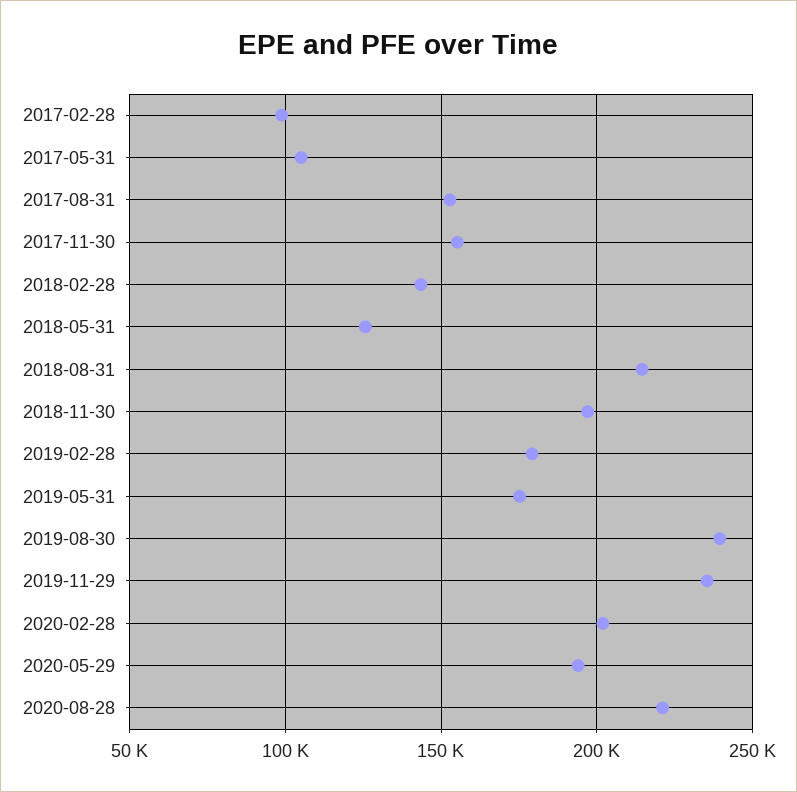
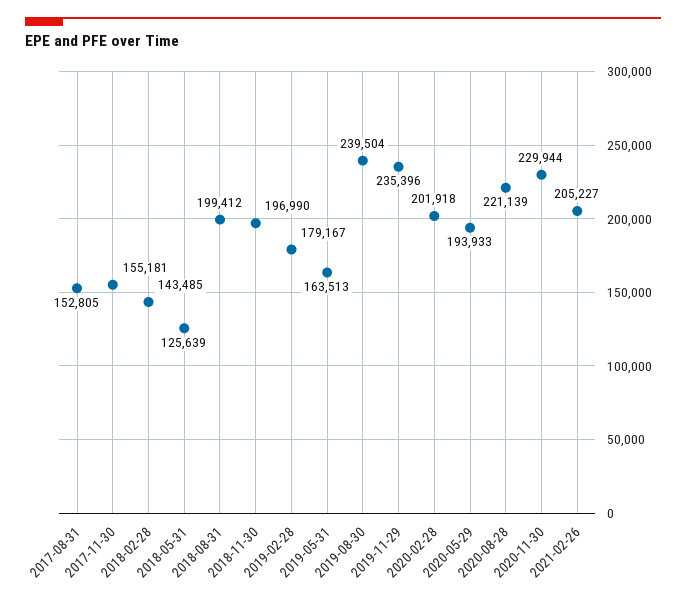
2017-02-28: 100000 -> none
2017-05-31: 105000 -> none
2018-08-31: 215000 -> 199412
2019-05-31: 175000 -> 163513
2020-11-30: none -> 229944
2021-02-26: none -> 205227

